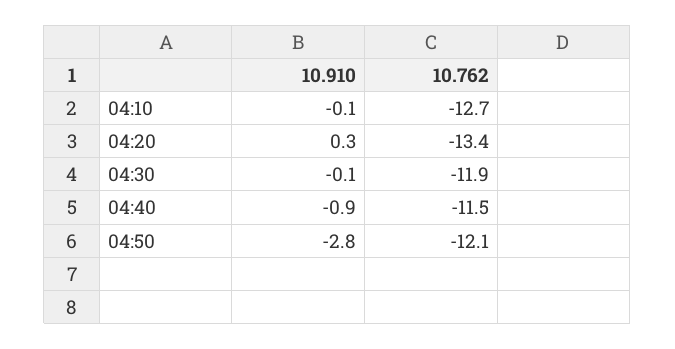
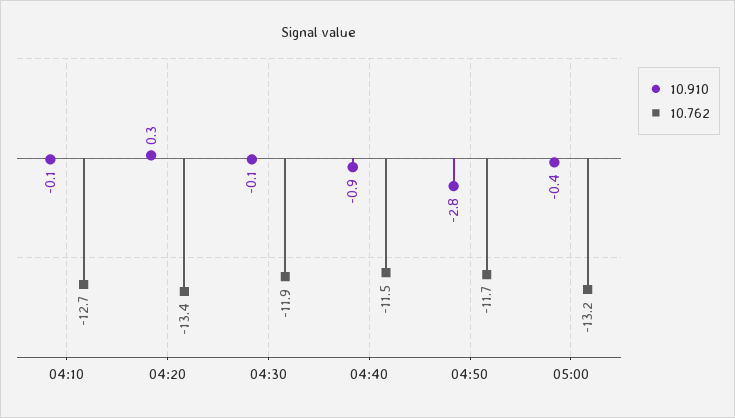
10.762, 04:50: -12.1 -> -11.7
10.910, 05:00: none -> -0.4
10.762, 05:00: none -> -13.2

